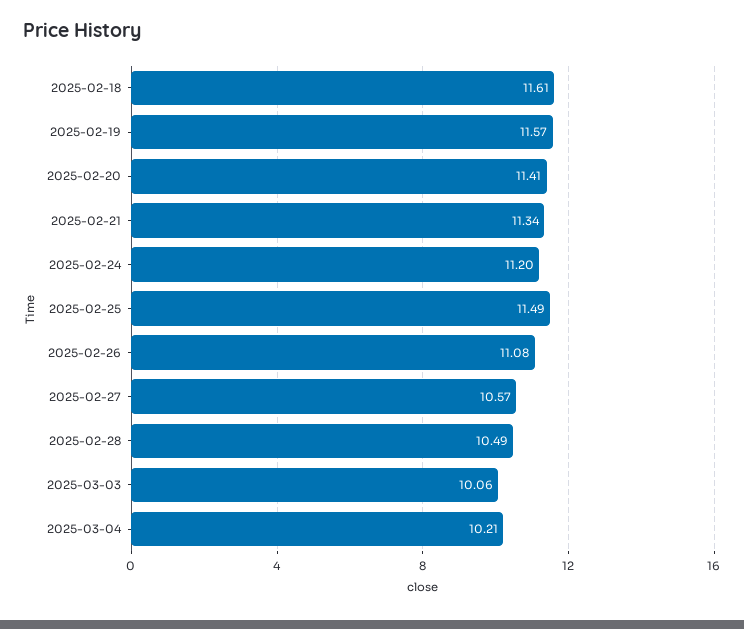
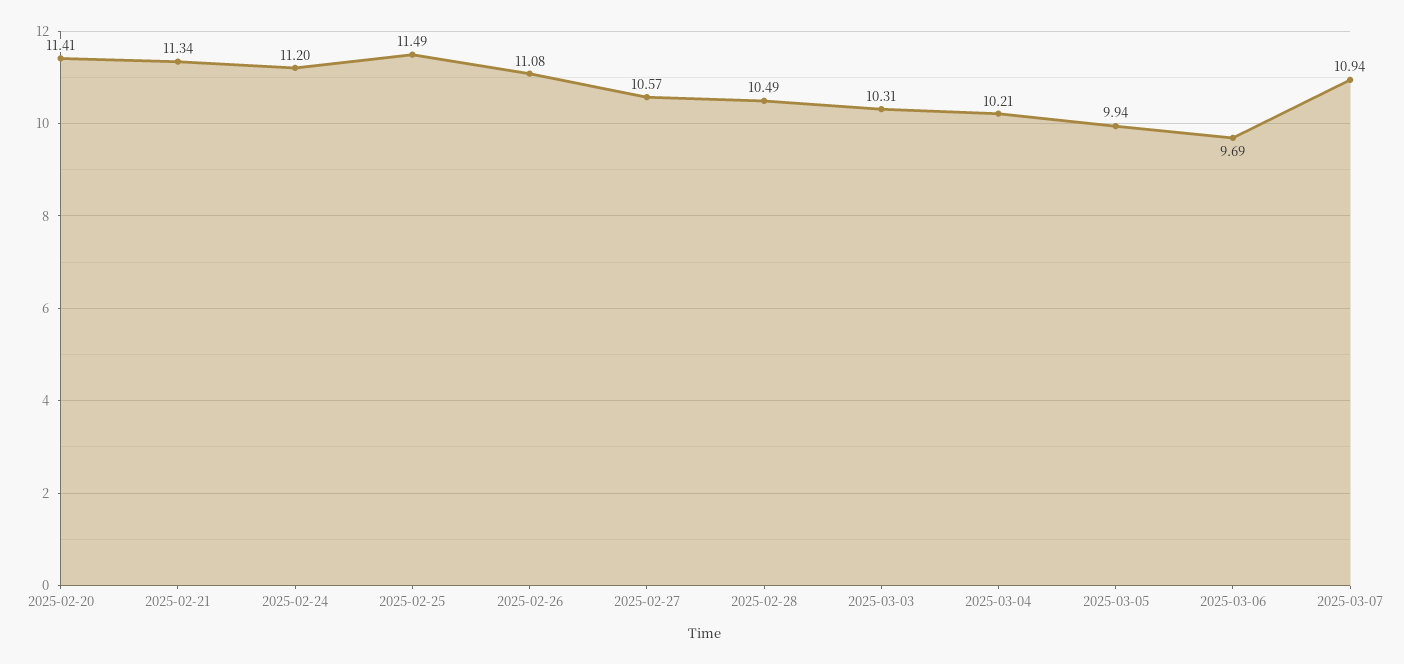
2025-02-18: 11.61 -> none
2025-02-19: 11.57 -> none
2025-03-03: 10.06 -> 10.31
2025-03-05: none -> 9.94
2025-03-06: none -> 9.69
2025-03-07: none -> 10.94

